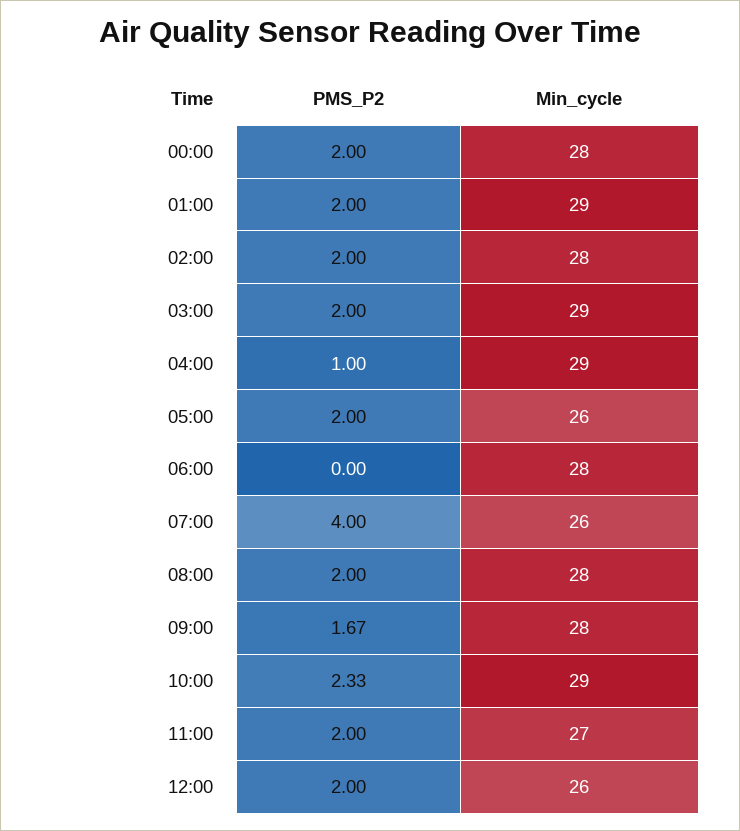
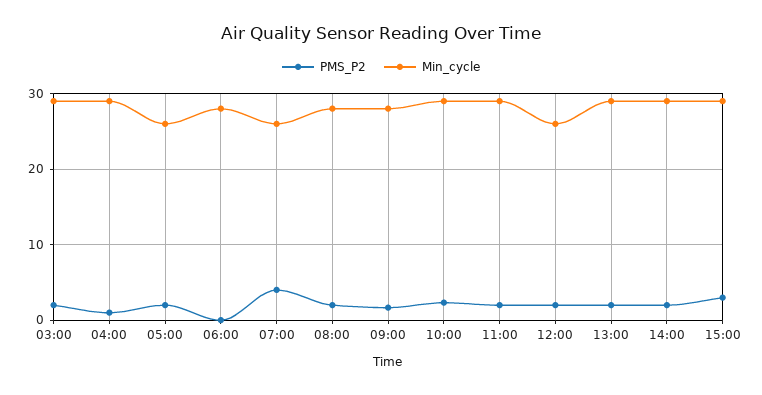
PMS_P2, 00:00: 2 -> none
Min_cycle, 00:00: 28 -> none
PMS_P2, 01:00: 2 -> none
Min_cycle, 01:00: 29 -> none
PMS_P2, 02:00: 2 -> none
Min_cycle, 02:00: 28 -> none
Min_cycle, 11:00: 27 -> 29
PMS_P2, 13:00: none -> 2
Min_cycle, 13:00: none -> 29
PMS_P2, 14:00: none -> 2
Min_cycle, 14:00: none -> 29
PMS_P2, 15:00: none -> 3
Min_cycle, 15:00: none -> 29

